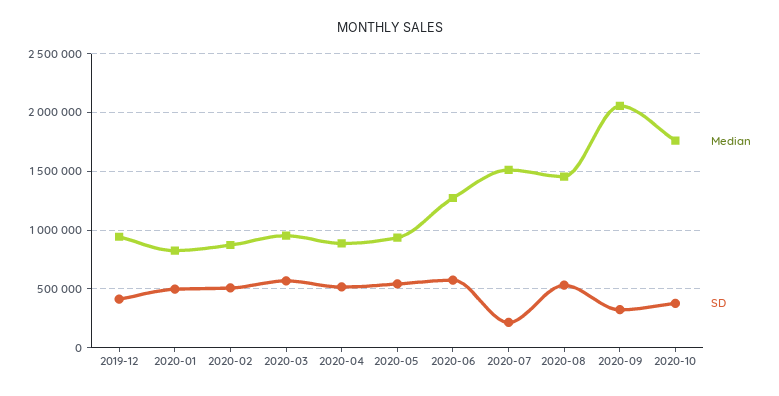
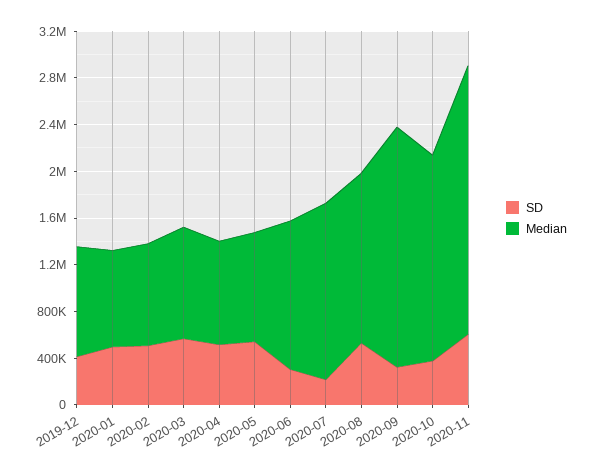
SD, 2020-06: 600000 -> 300000
SD, 2020-11: none -> 600000
Median, 2020-11: none -> 2300000

